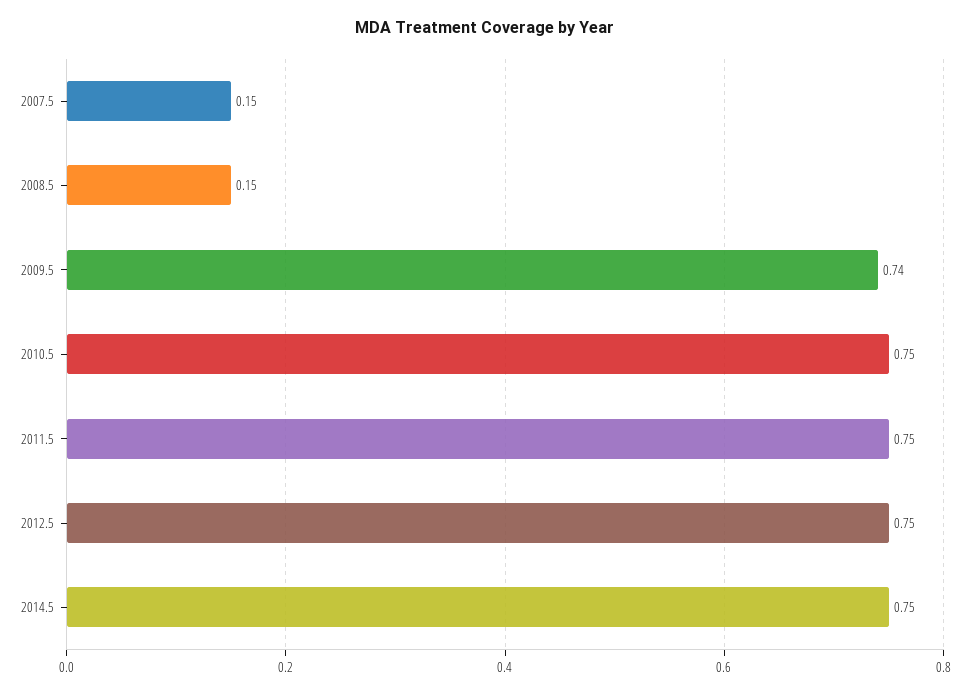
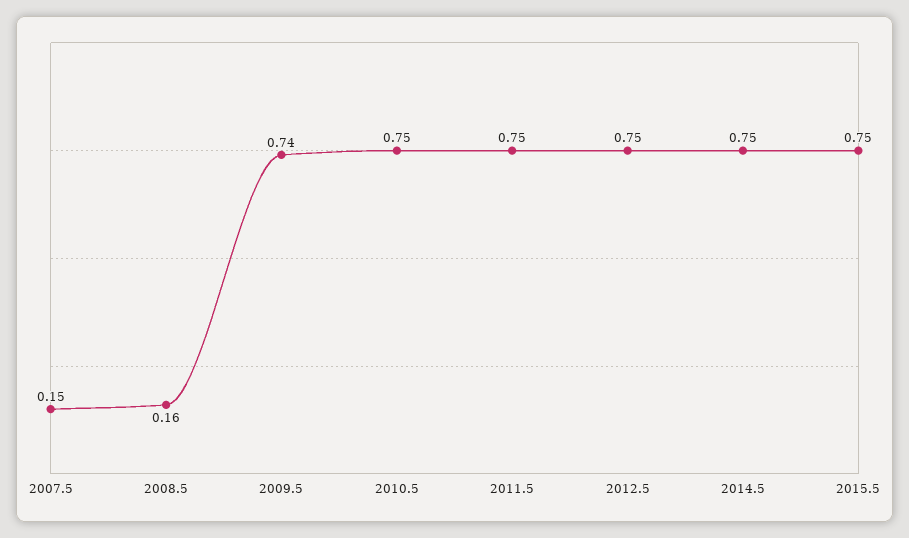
2008.5: 0.15 -> 0.16
2015.5: none -> 0.75

